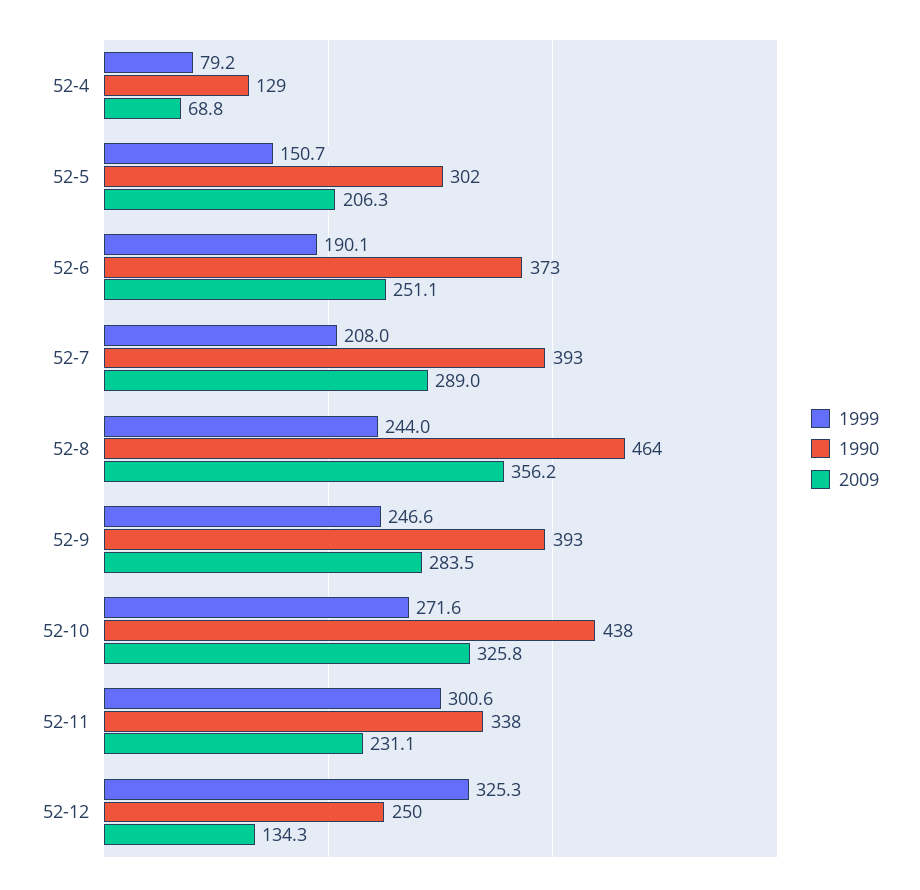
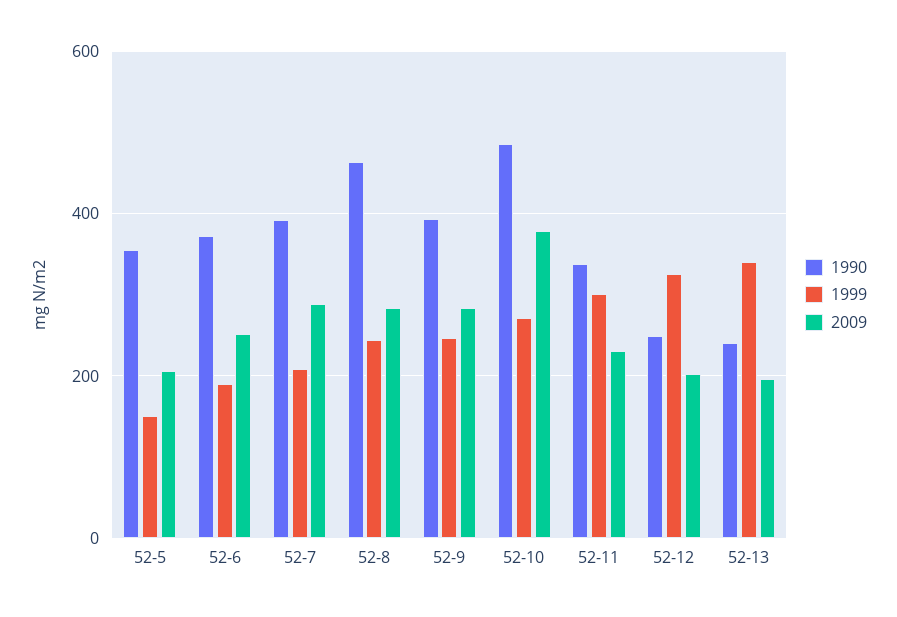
1999, 52-4: 79.2 -> none
1990, 52-4: 129 -> none
2009, 52-4: 68.8 -> none
1990, 52-5: 302 -> 360
2009, 52-8: 356.2 -> 280
1990, 52-10: 438 -> 480
2009, 52-10: 325.8 -> 380
2009, 52-12: 134.3 -> 200
1990, 52-13: none -> 240
1999, 52-13: none -> 340
2009, 52-13: none -> 200

